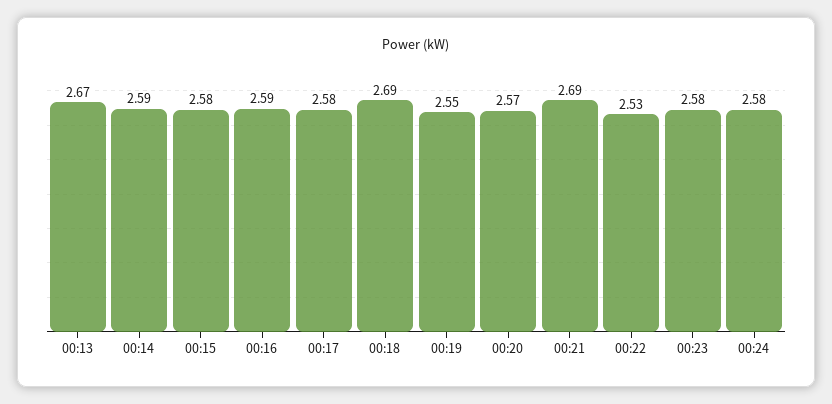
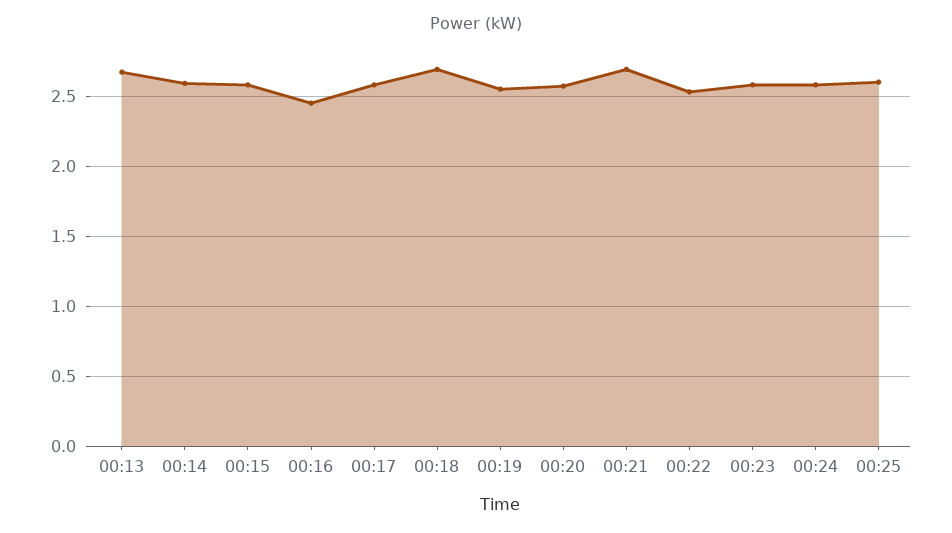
00:16: 2.59 -> 2.45
00:25: none -> 2.6

